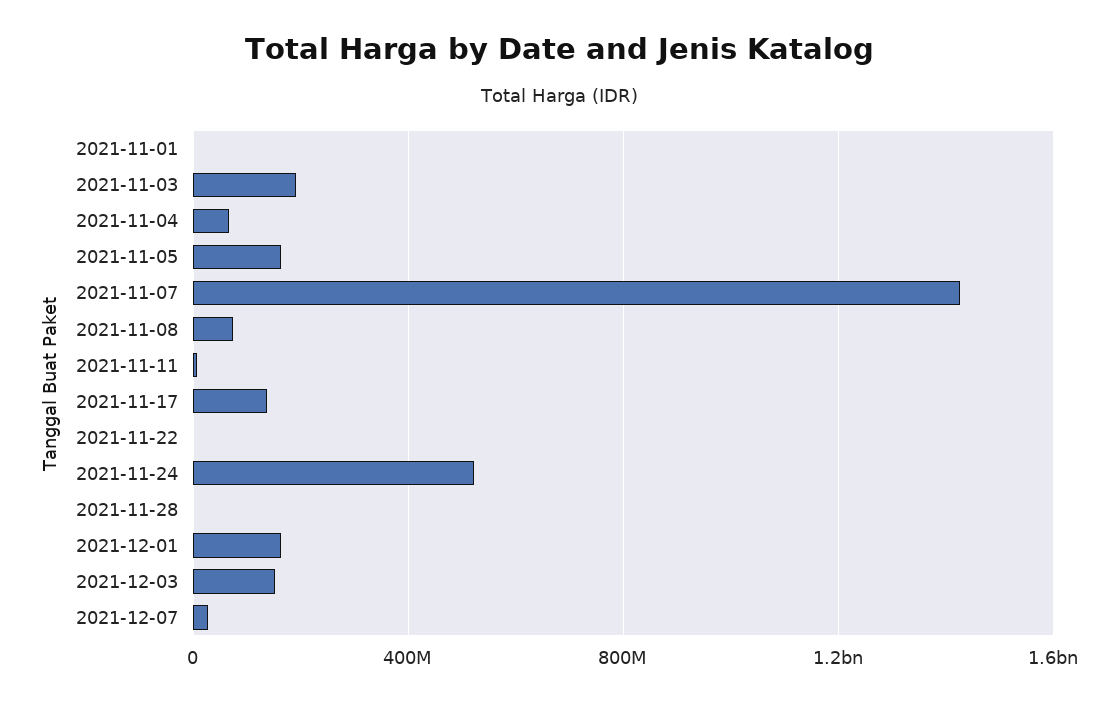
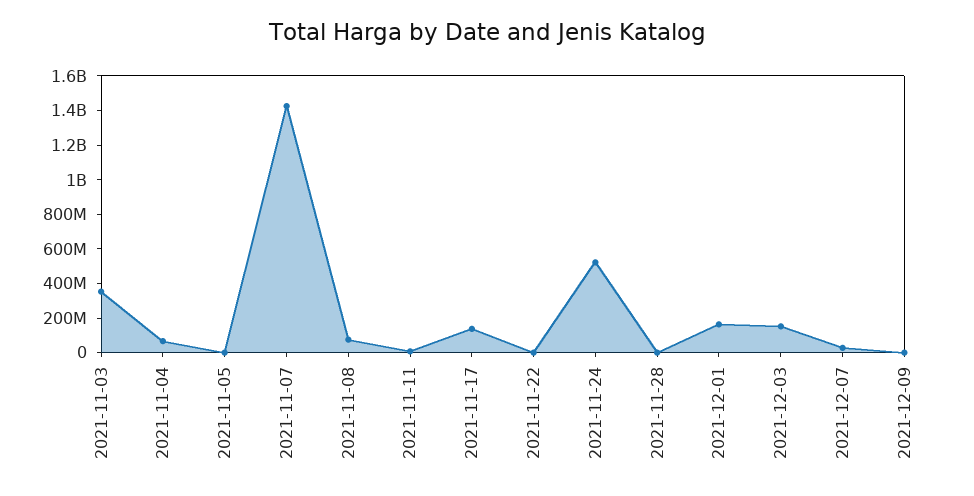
2021-11-01: 0 -> none
2021-11-03: 200000000 -> 350000000
2021-11-05: 150000000 -> 0
2021-12-09: none -> 0

